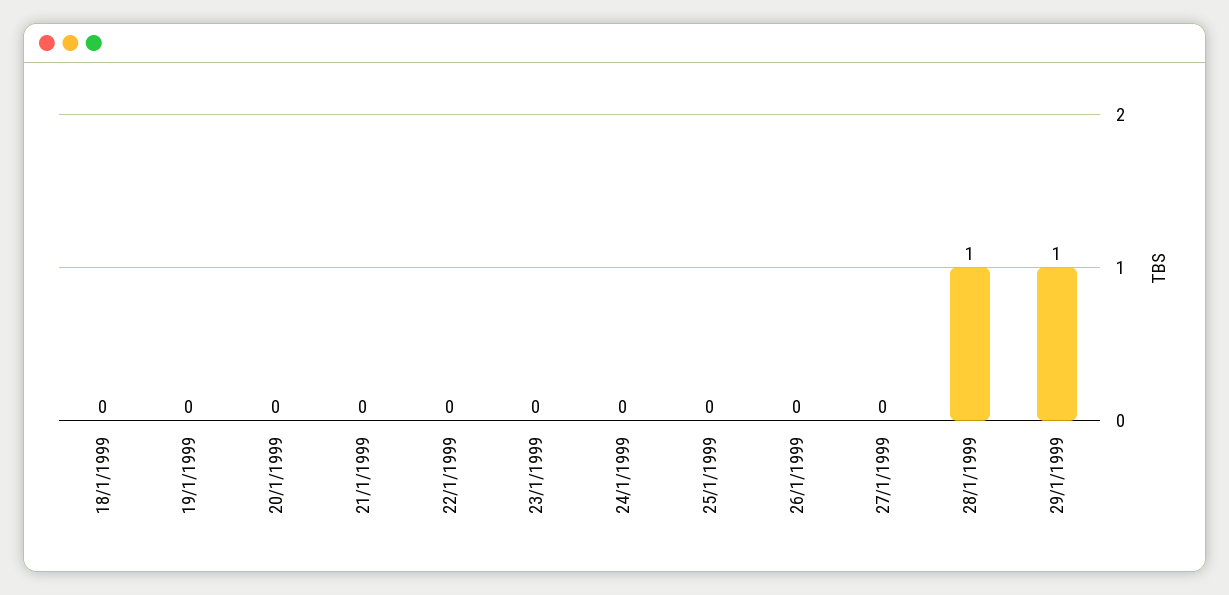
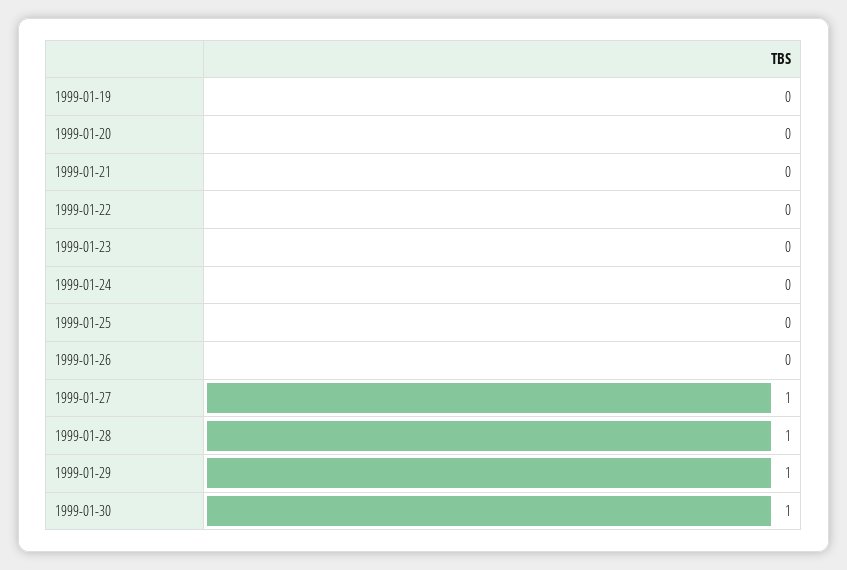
18/1/1999: 0 -> none
27/1/1999: 0 -> 1
1999-01-30: none -> 1

